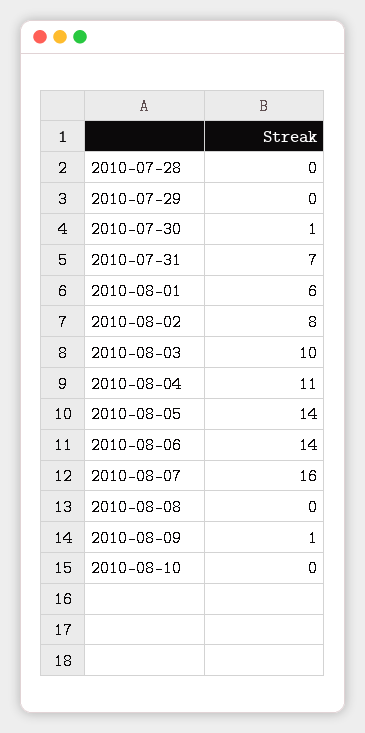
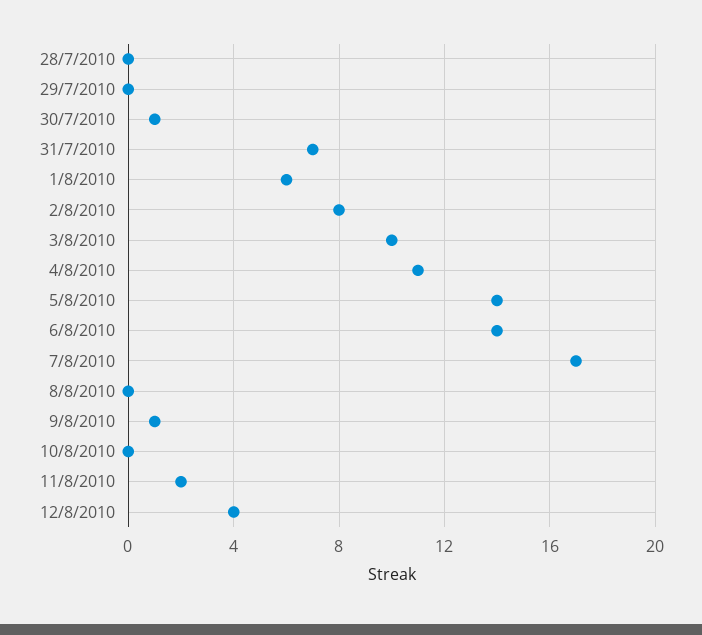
2010-08-07: 16 -> 17
11/8/2010: none -> 2
12/8/2010: none -> 4

